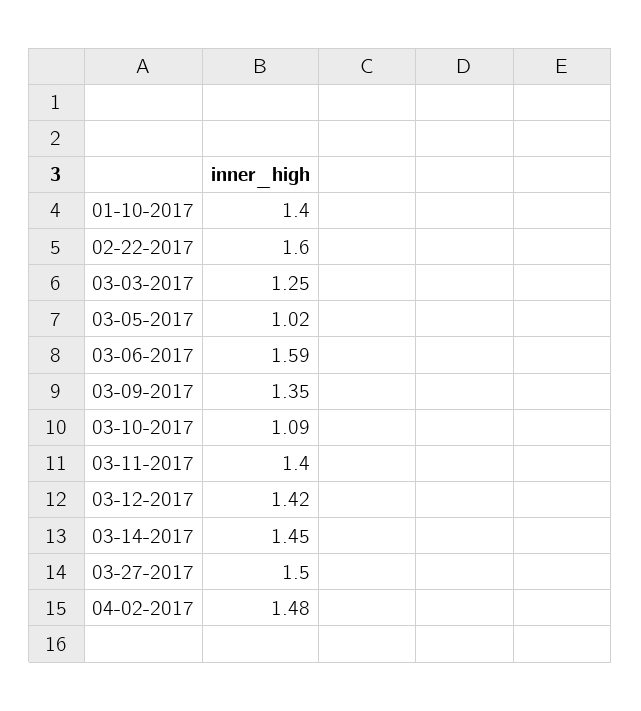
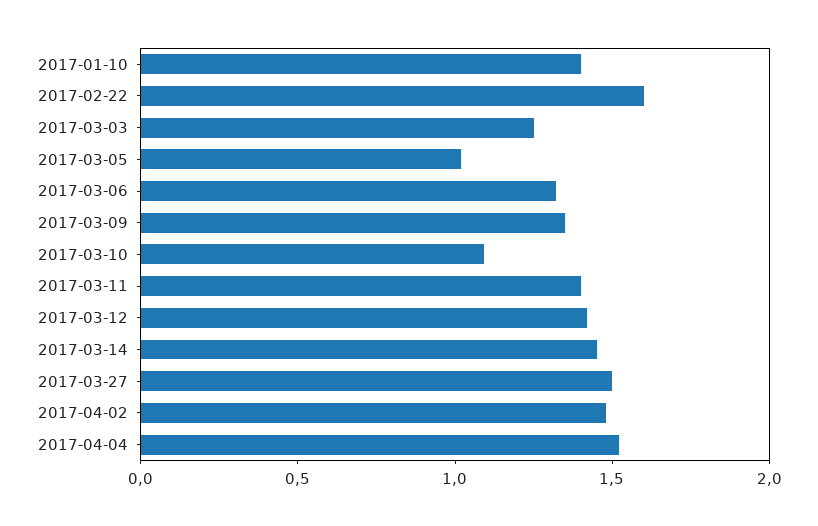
03-06-2017: 1.59 -> 1.3
2017-04-04: none -> 1.5

